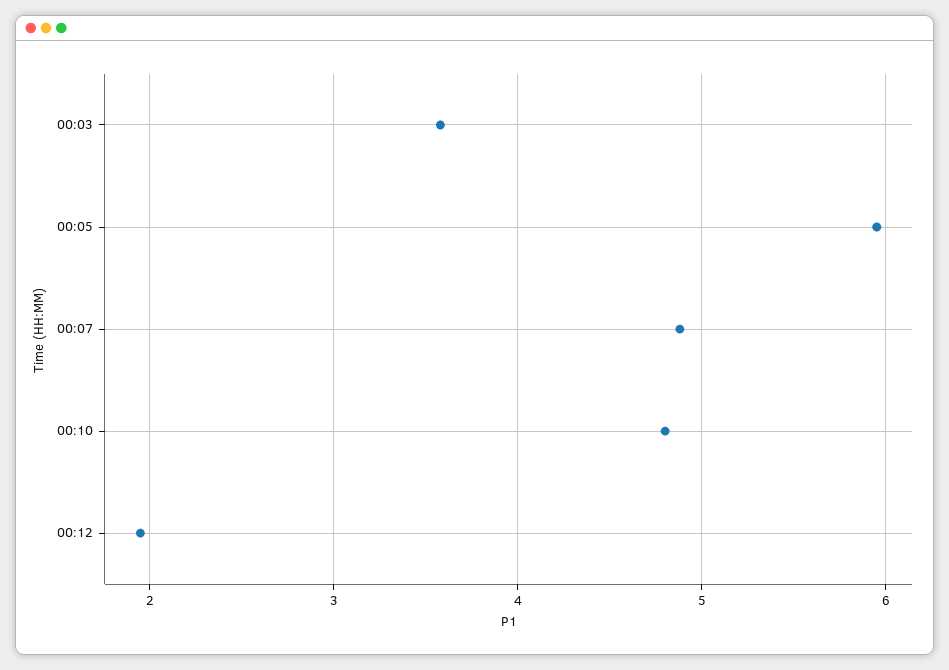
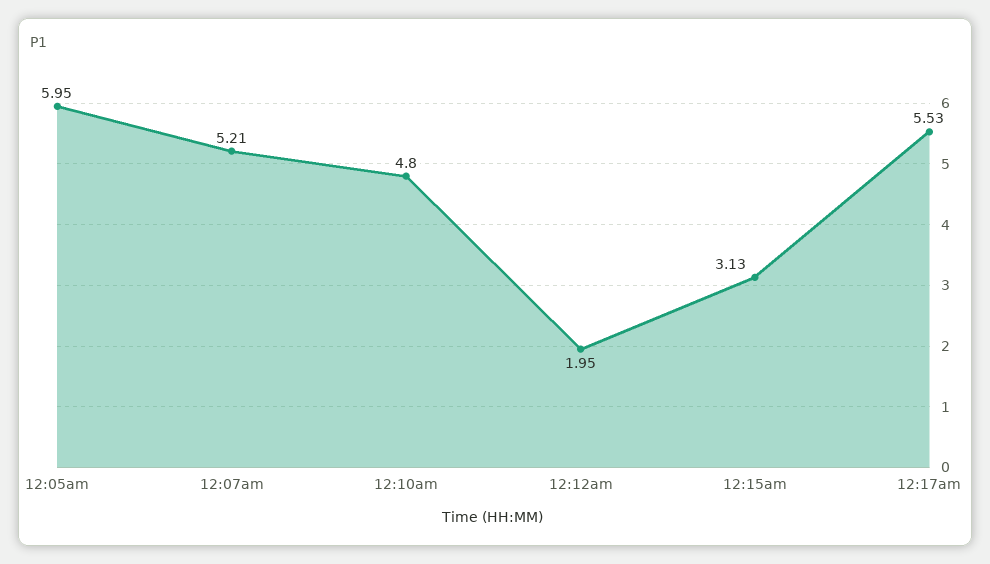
00:03: 3.6 -> none
00:07: 4.9 -> 5.21
12:15am: none -> 3.13
12:17am: none -> 5.53

